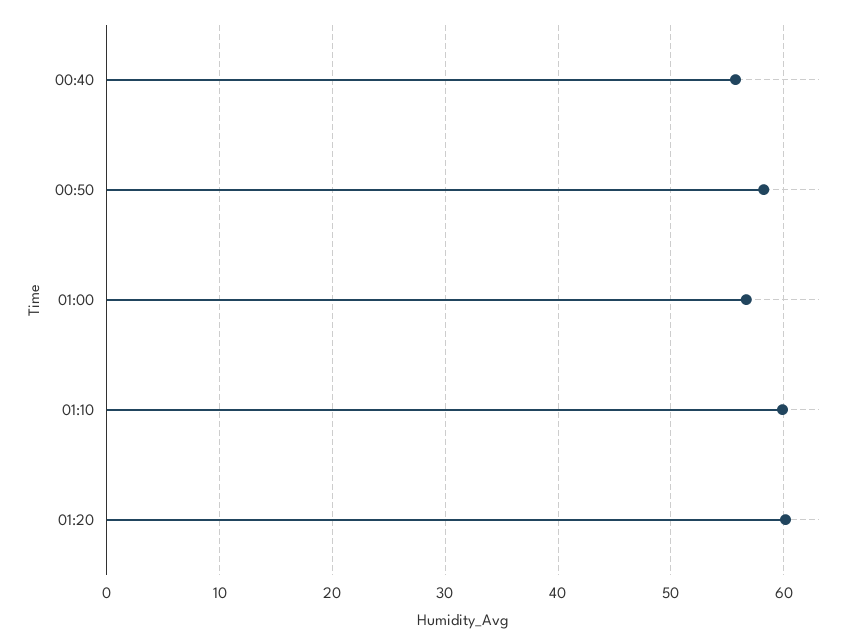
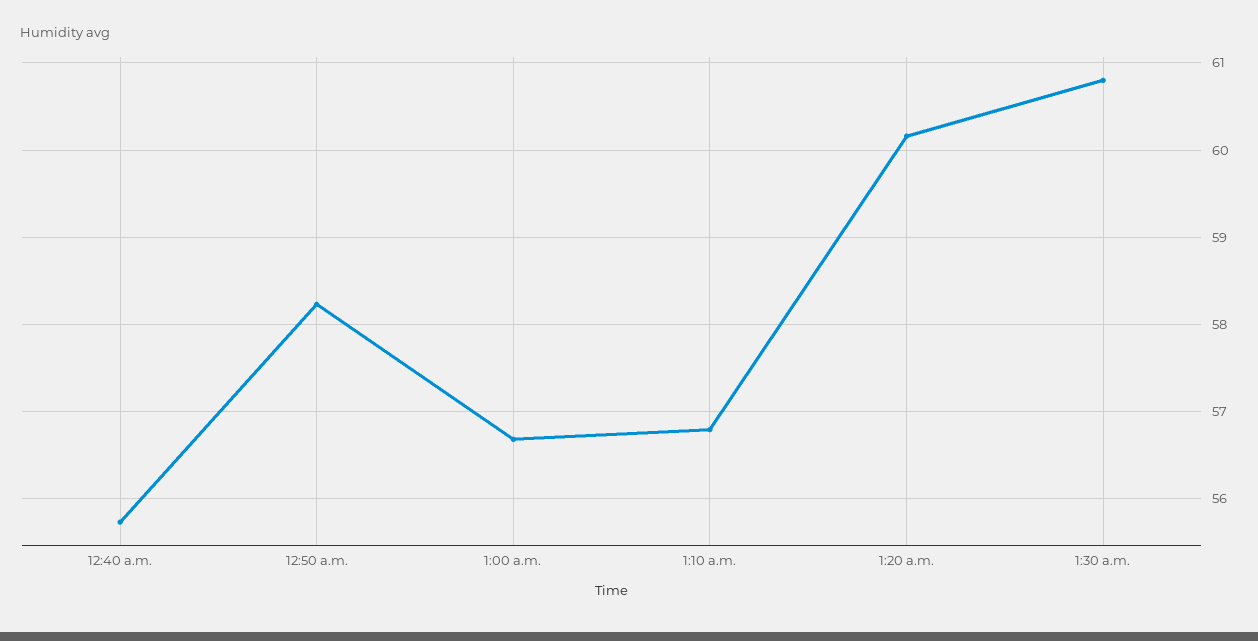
01:10: 60 -> 56.8
1:30 a.m.: none -> 60.8

